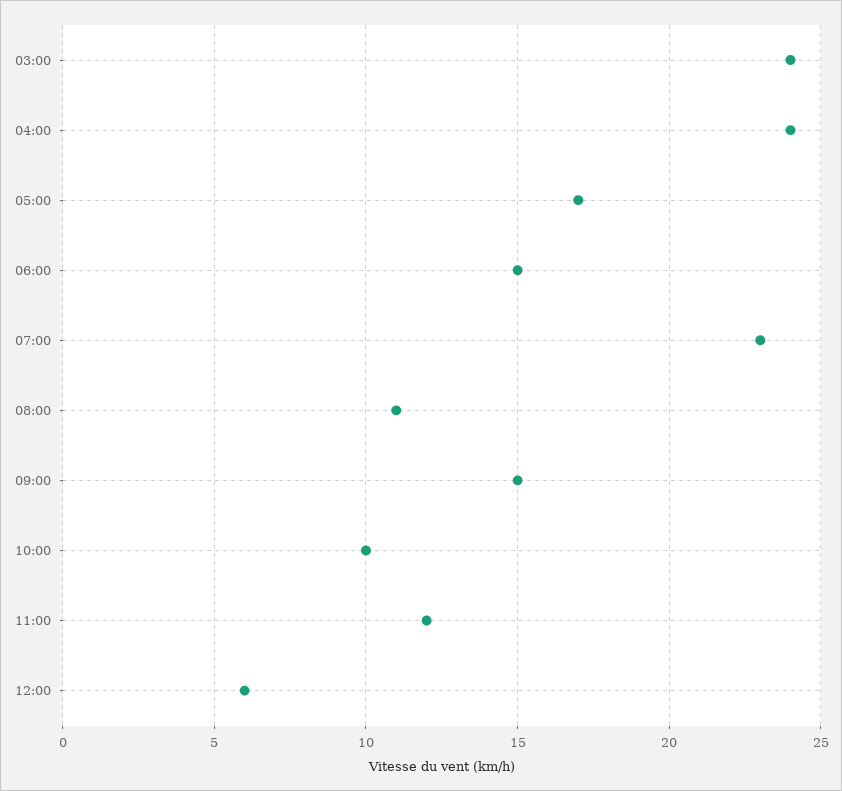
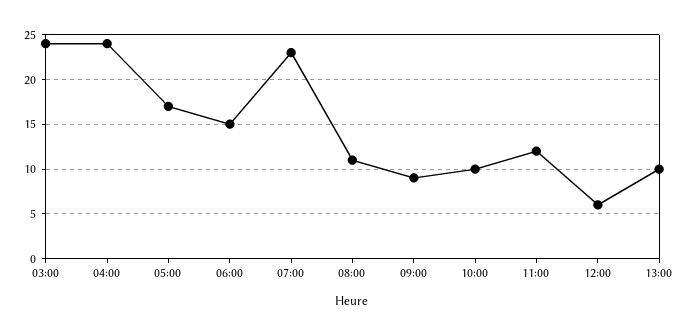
09:00: 15 -> 9
13:00: none -> 10

